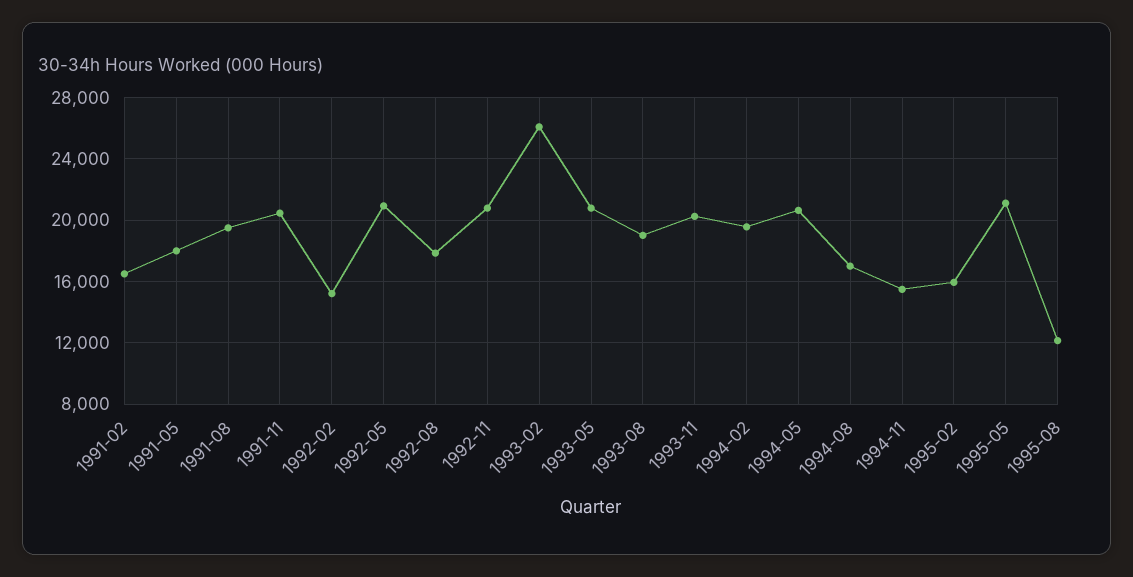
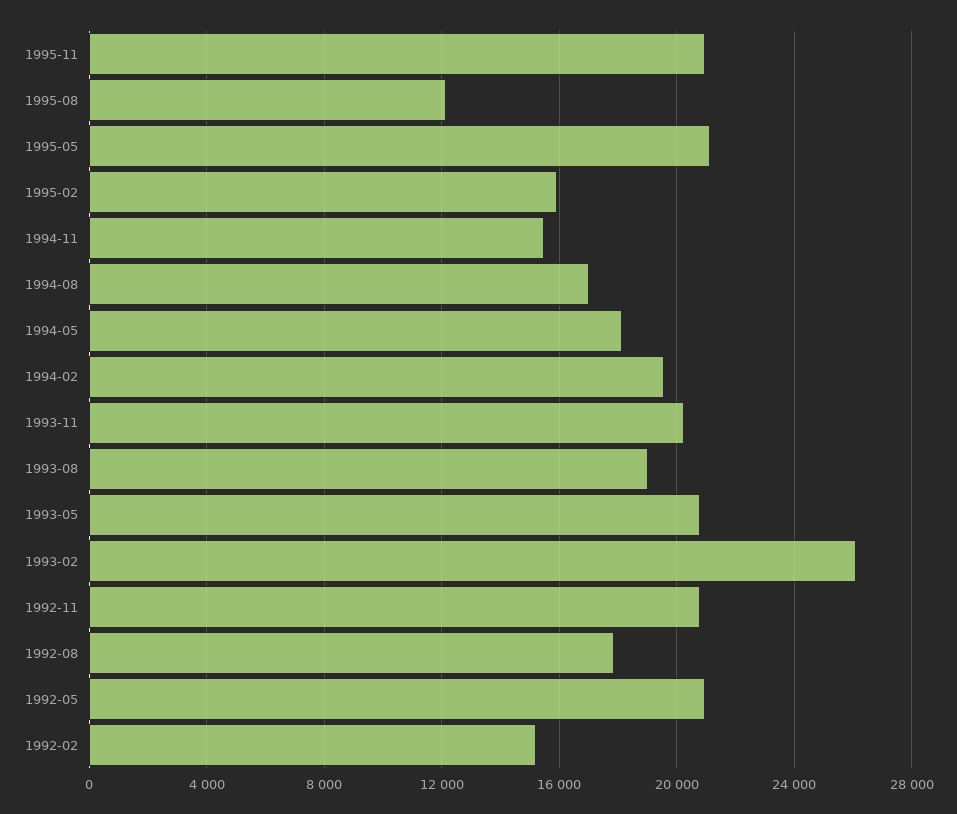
1991-02: 16500 -> none
1991-05: 18000 -> none
1991-08: 19500 -> none
1991-11: 20500 -> none
1994-05: 20500 -> 18000
1995-11: none -> 21000

